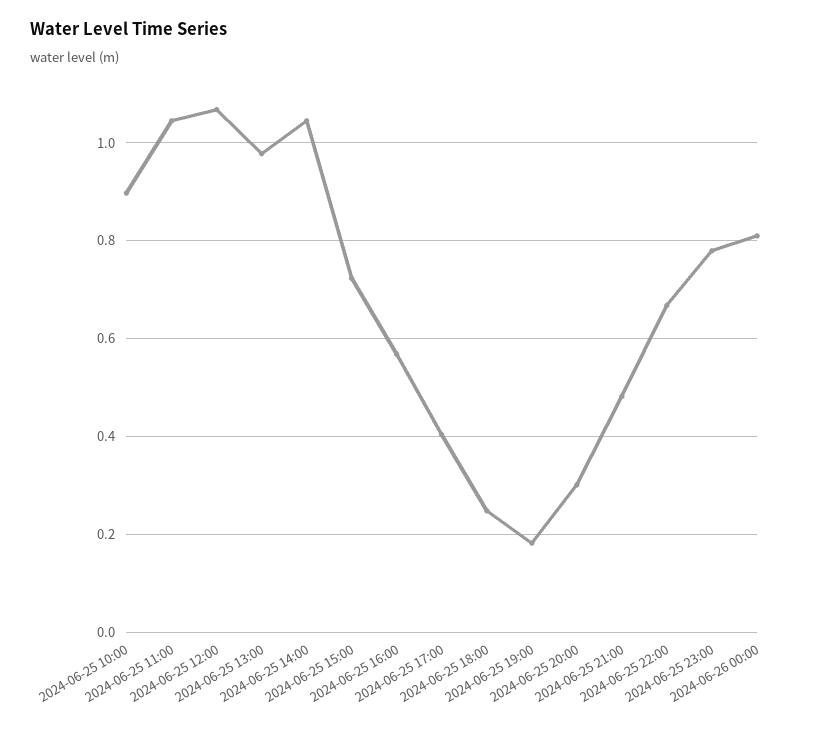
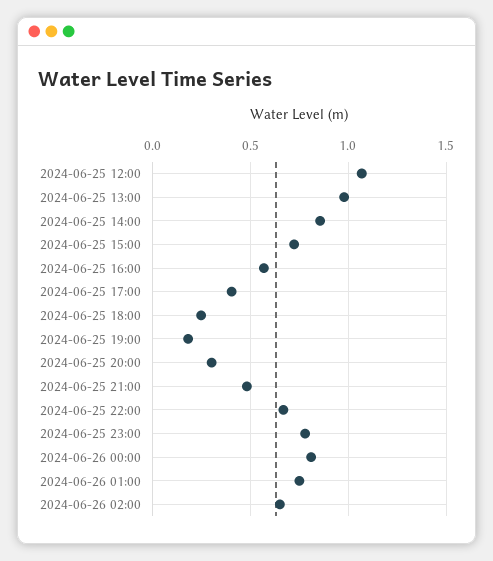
2024-06-25 10:00: 0.9 -> none
2024-06-25 11:00: 1.04 -> none
2024-06-25 14:00: 1.04 -> 0.85
2024-06-26 01:00: none -> 0.75
2024-06-26 02:00: none -> 0.65

